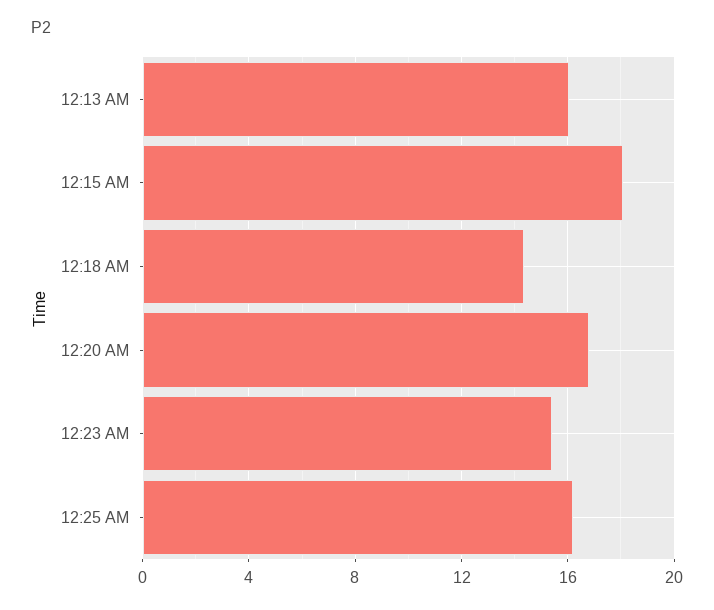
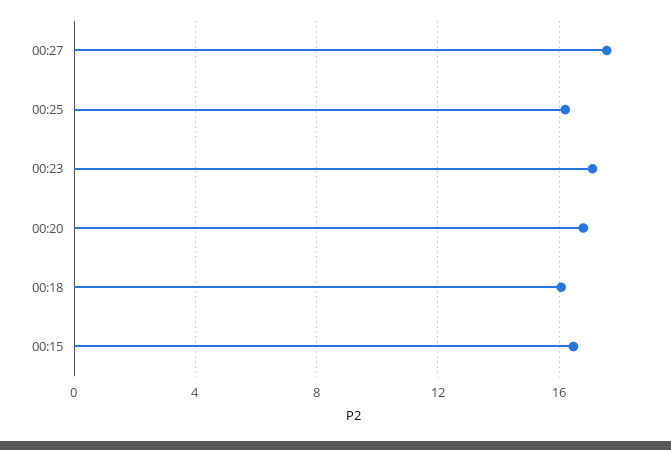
12:13 AM: 16 -> none
12:15 AM: 18 -> 16.5
12:18 AM: 14.5 -> 16
12:23 AM: 15.5 -> 17
00:27: none -> 17.5

